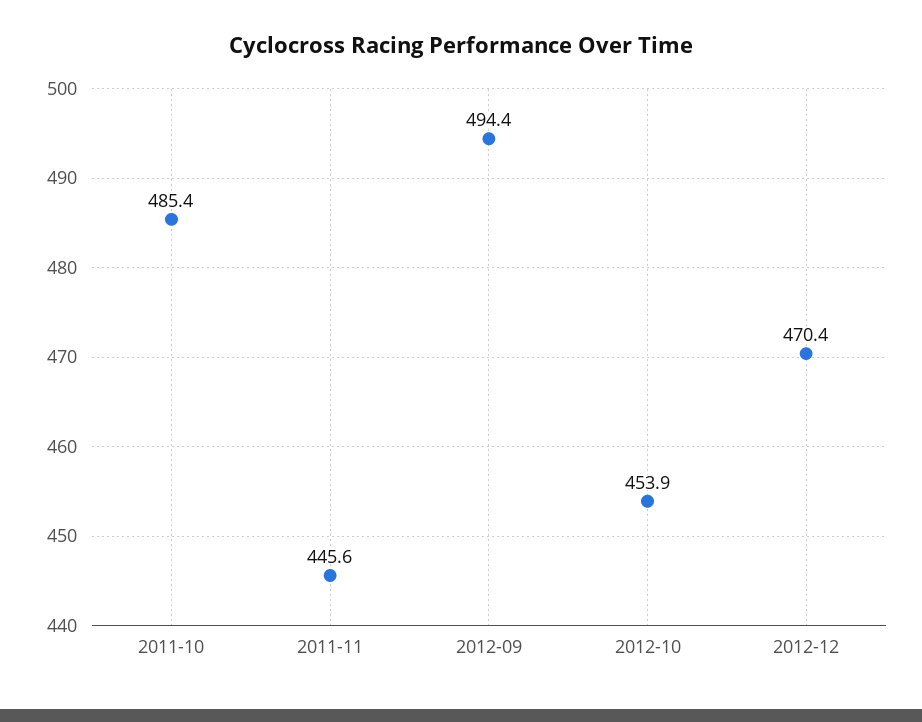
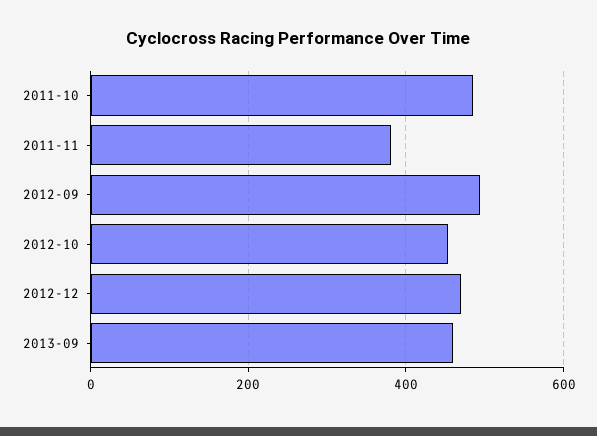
2011-11: 445.6 -> 380
2013-09: none -> 460

